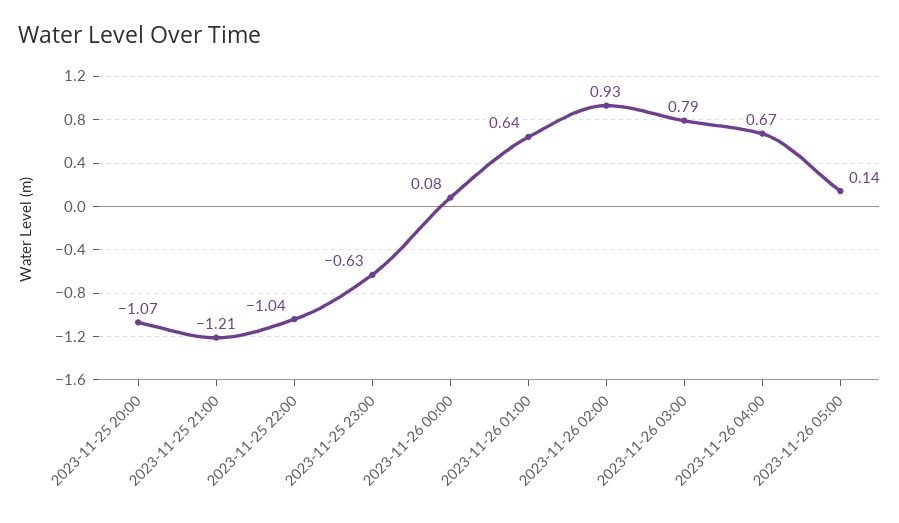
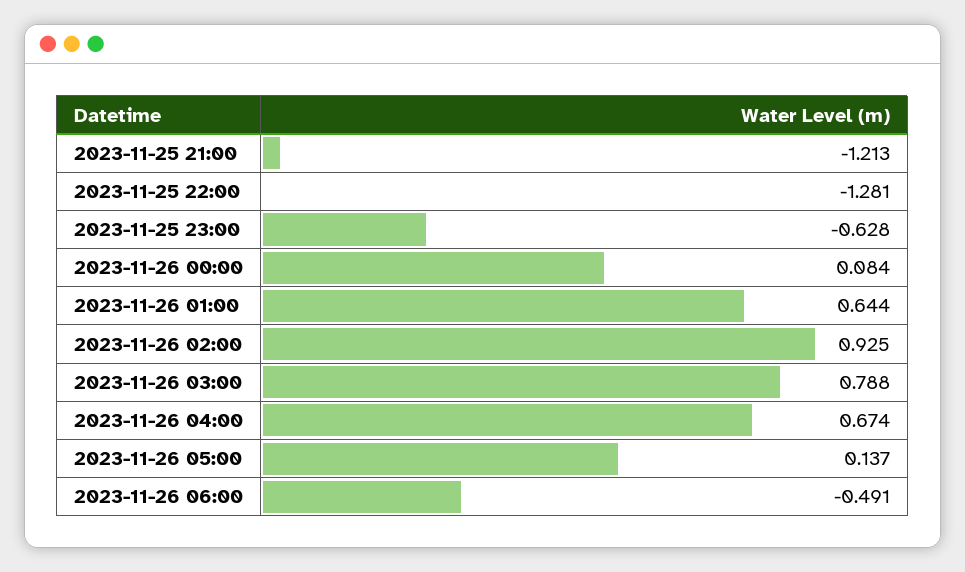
2023-11-25 20:00: -1.07 -> none
2023-11-25 22:00: -1.04 -> -1.281
2023-11-26 06:00: none -> -0.491

